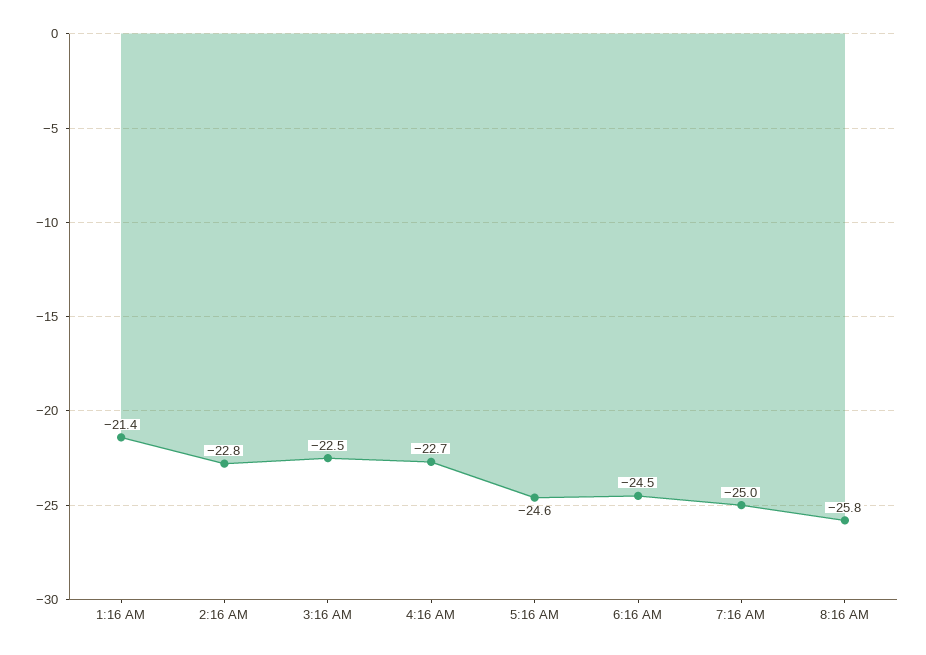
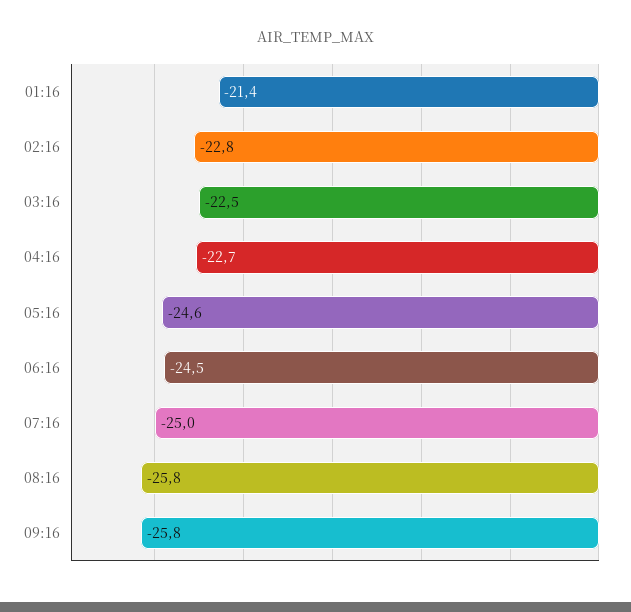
09:16: none -> -25.8

